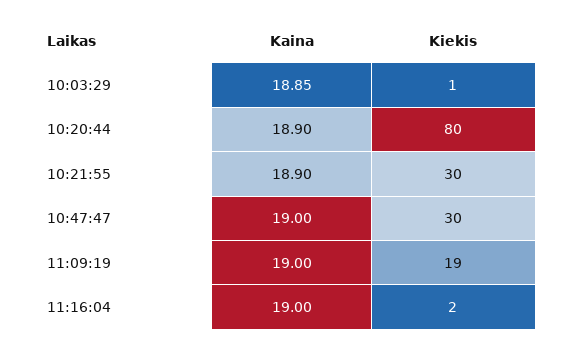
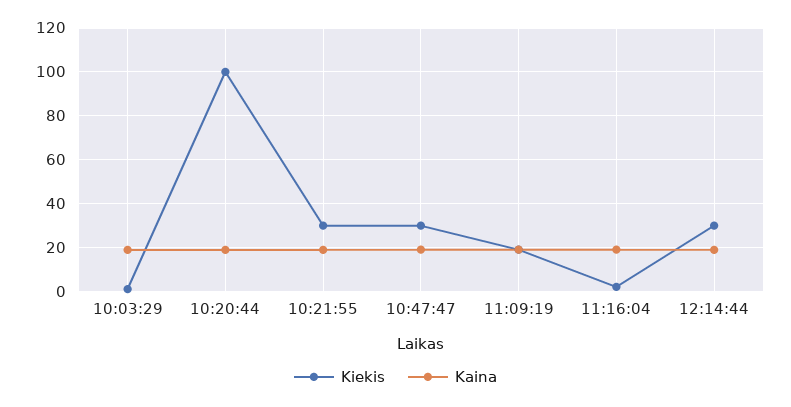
Kiekis, 10:20:44: 80 -> 100
Kiekis, 12:14:44: none -> 30
Kaina, 12:14:44: none -> 20

